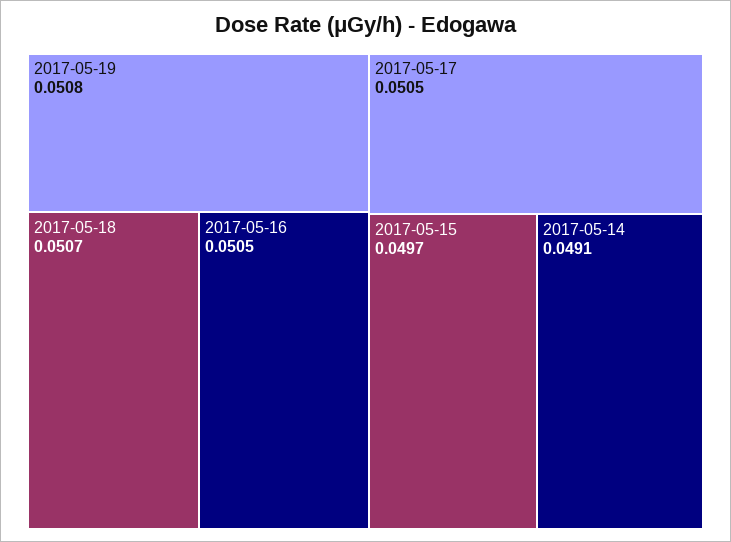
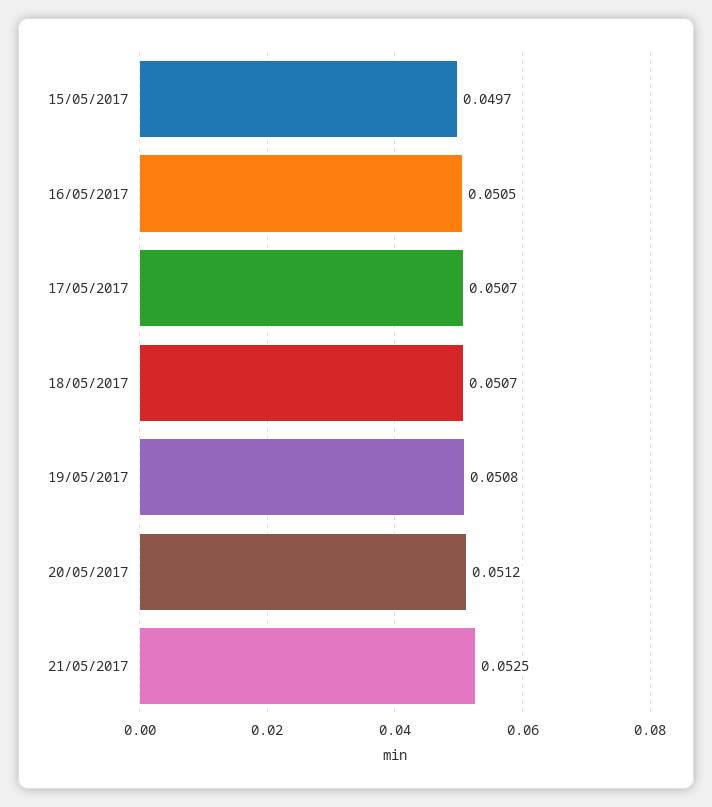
2017-05-17: 0.0505 -> 0.0507
2017-05-14: 0.0491 -> none
20/05/2017: none -> 0.0512
21/05/2017: none -> 0.0525

